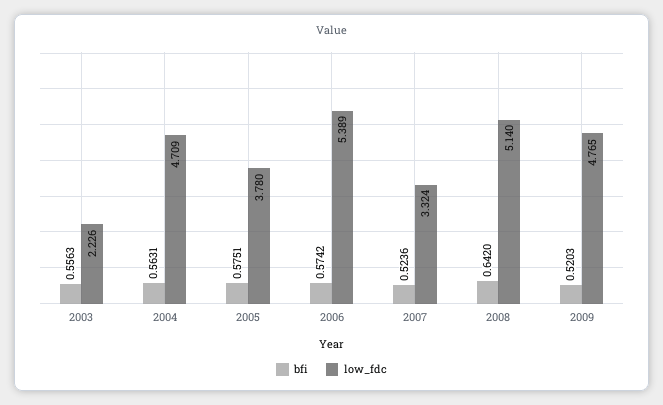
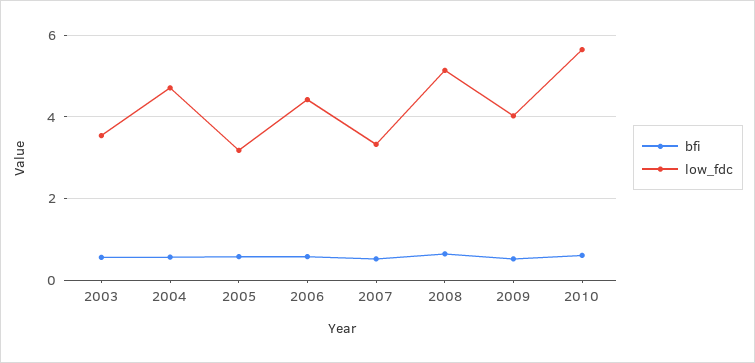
low_fdc, 2003: 2.226 -> 3.6
low_fdc, 2005: 3.78 -> 3.2
low_fdc, 2006: 5.389 -> 4.4
low_fdc, 2009: 4.765 -> 4
bfi, 2010: none -> 0.6
low_fdc, 2010: none -> 5.6

